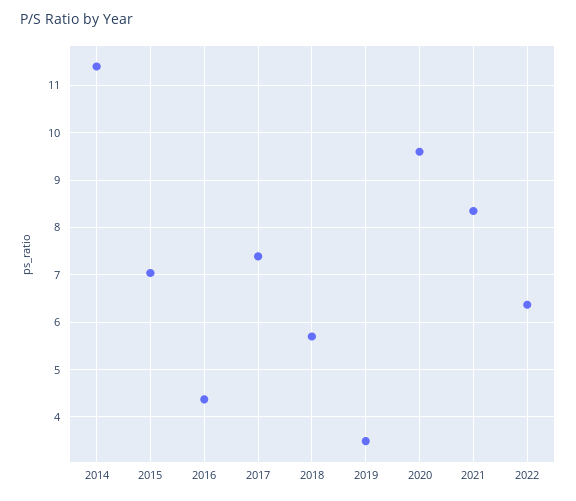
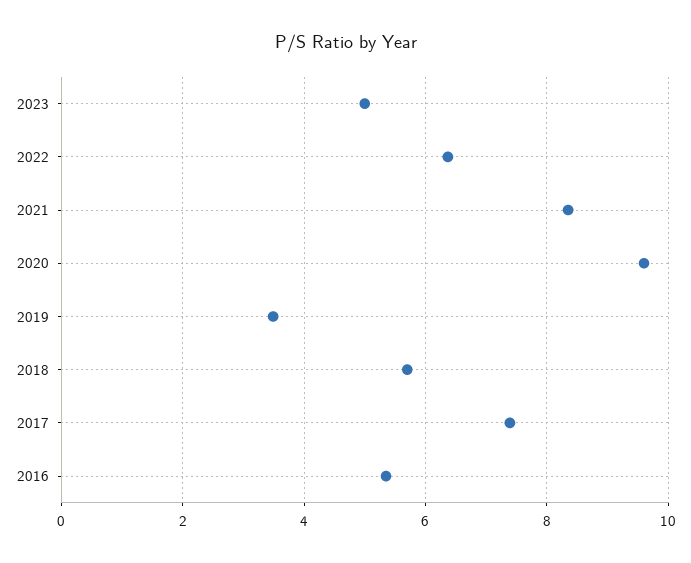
2014: 11.4 -> none
2015: 7 -> none
2016: 4.4 -> 5.4
2023: none -> 5

